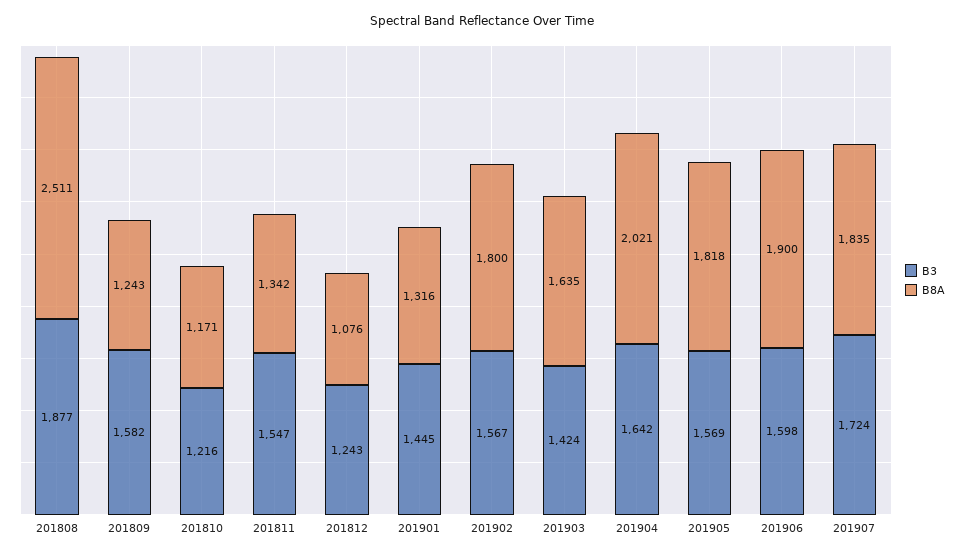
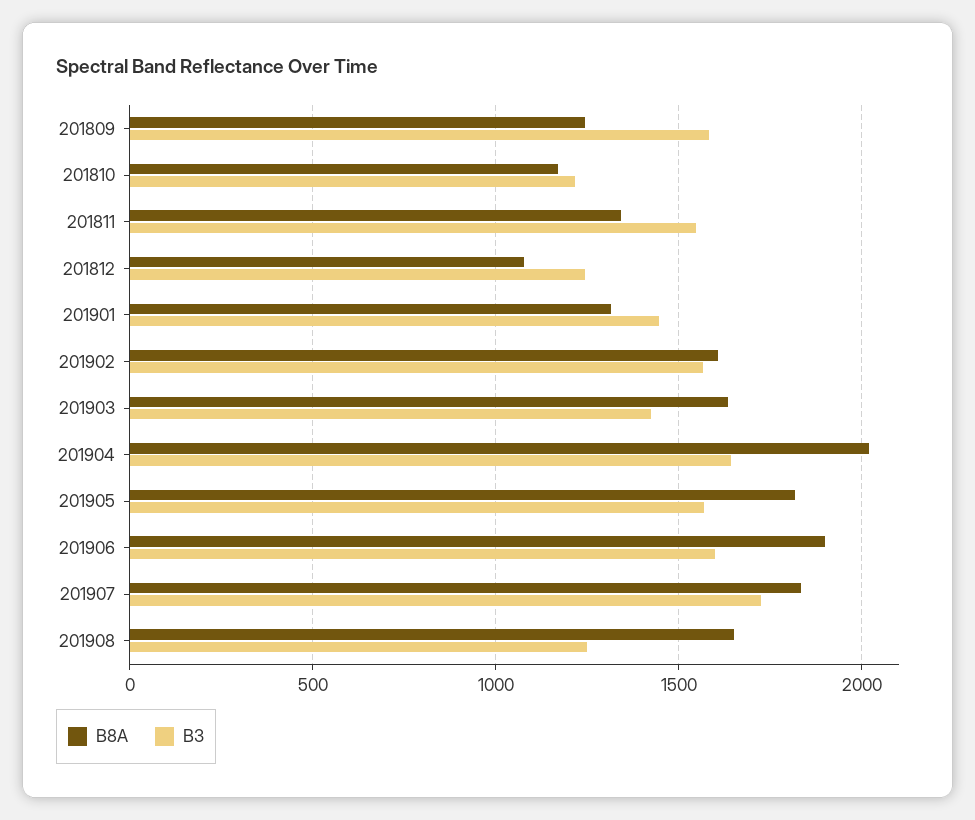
B3, 201808: 1877 -> none
B8A, 201808: 2511 -> none
B8A, 201902: 1800 -> 1600
B8A, 201908: none -> 1650
B3, 201908: none -> 1250

